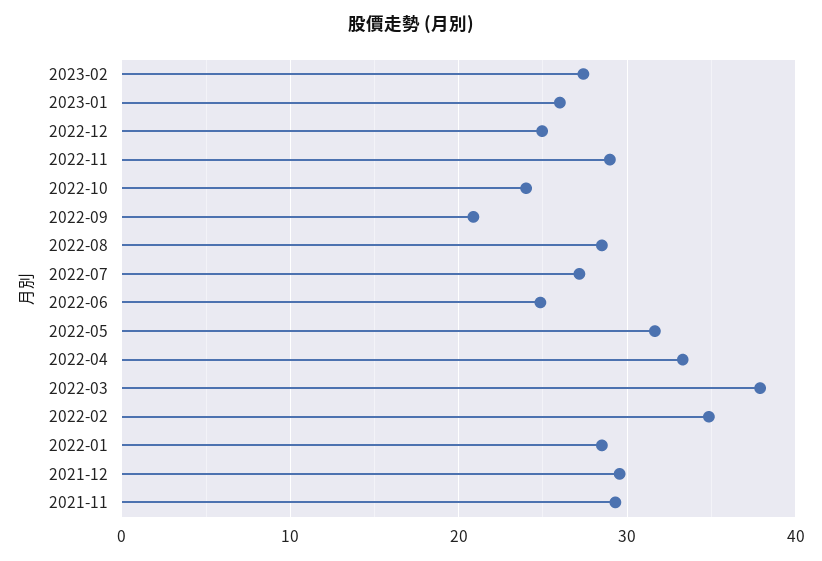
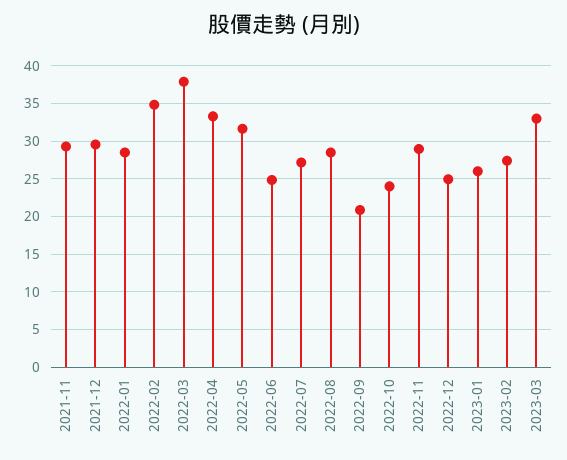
2023-03: none -> 33

